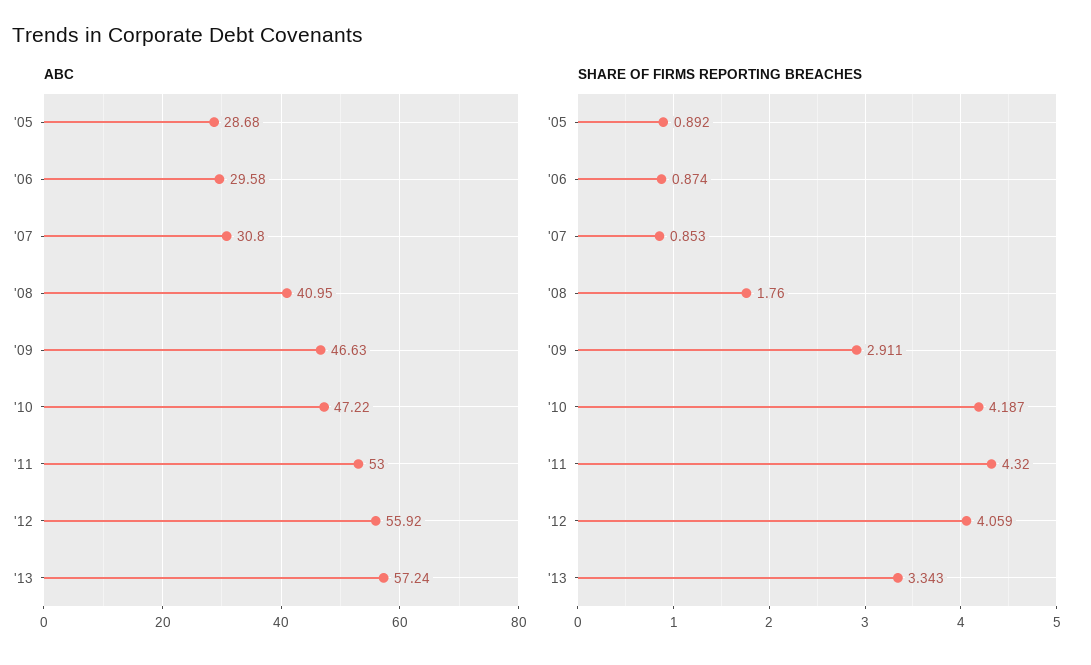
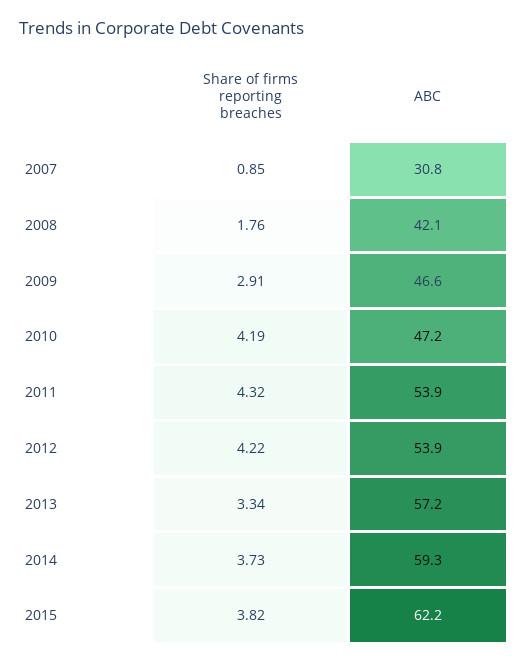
ABC, '05: 28.68 -> none
ABC, '06: 29.58 -> none
ABC, '08: 40.95 -> 42.1
ABC, '11: 53 -> 53.9
ABC, '12: 55.92 -> 53.9
SHARE OF FIRMS REPORTING BREACHES, '05: 0.892 -> none
SHARE OF FIRMS REPORTING BREACHES, '06: 0.874 -> none
SHARE OF FIRMS REPORTING BREACHES, '12: 4.059 -> 4.22
SHARE OF FIRMS REPORTING BREACHES, 2014: none -> 3.73
ABC, 2014: none -> 59.3
SHARE OF FIRMS REPORTING BREACHES, 2015: none -> 3.82
ABC, 2015: none -> 62.2

